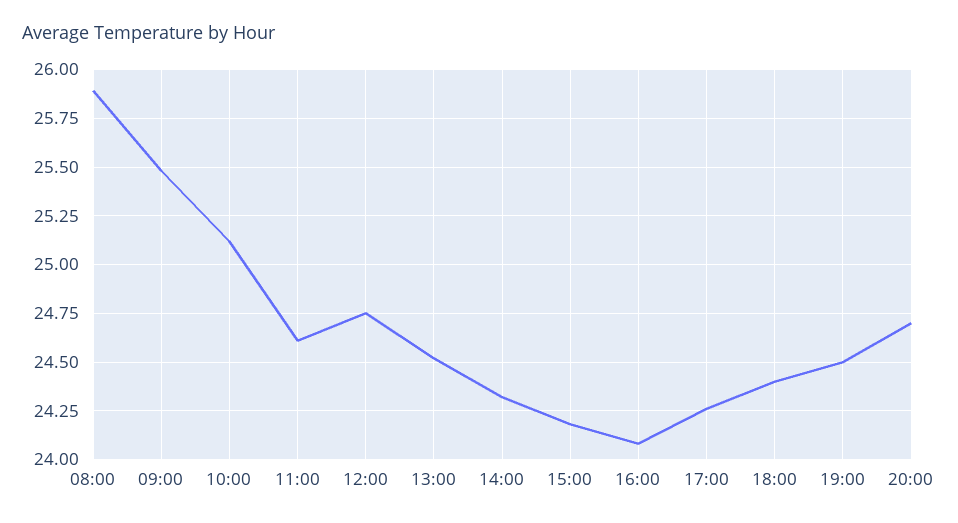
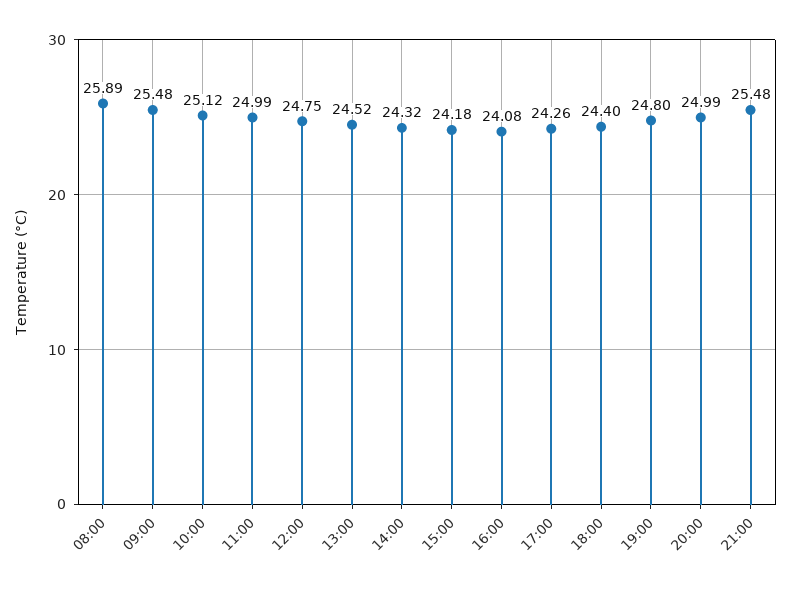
11:00: 24.6 -> 24.99
19:00: 24.5 -> 24.8
20:00: 24.7 -> 24.99
21:00: none -> 25.48

